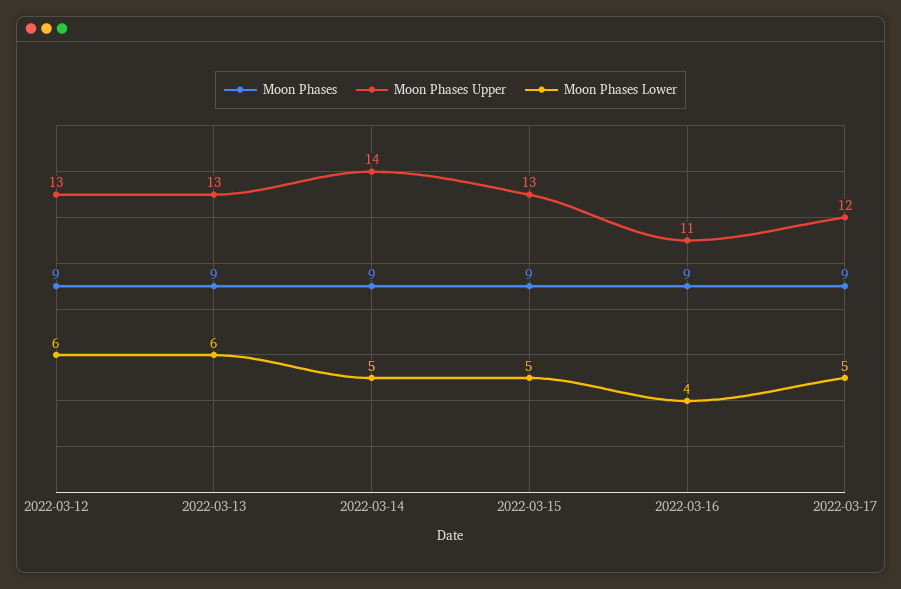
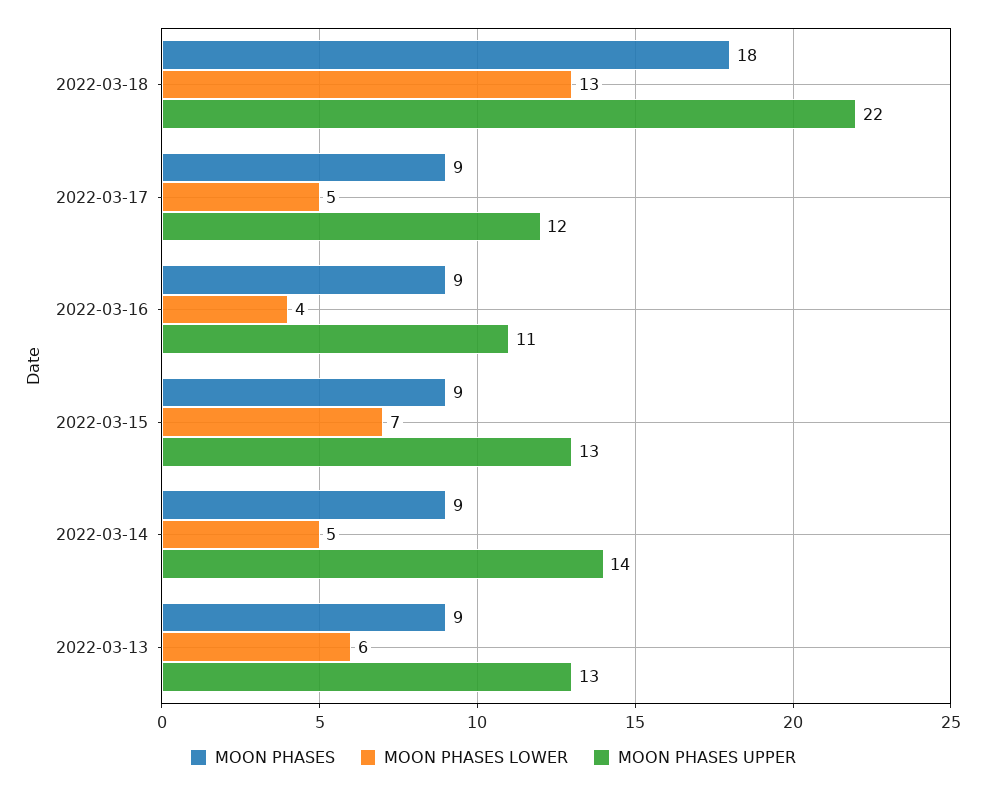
Moon Phases, 2022-03-12: 9 -> none
Moon Phases Upper, 2022-03-12: 13 -> none
Moon Phases Lower, 2022-03-12: 6 -> none
Moon Phases Lower, 2022-03-15: 5 -> 7
Moon Phases, 2022-03-18: none -> 18
Moon Phases Lower, 2022-03-18: none -> 13
Moon Phases Upper, 2022-03-18: none -> 22

